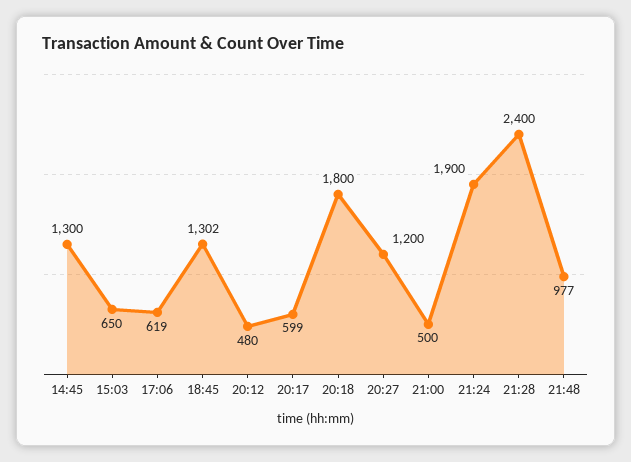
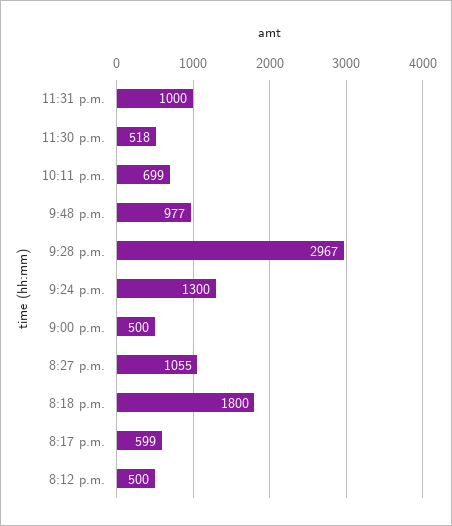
14:45: 1300 -> none
15:03: 650 -> none
17:06: 619 -> none
18:45: 1302 -> none
20:12: 480 -> 500
20:27: 1200 -> 1055
21:24: 1900 -> 1300
21:28: 2400 -> 2967
11:31 p.m.: none -> 1000
11:30 p.m.: none -> 518
10:11 p.m.: none -> 699

